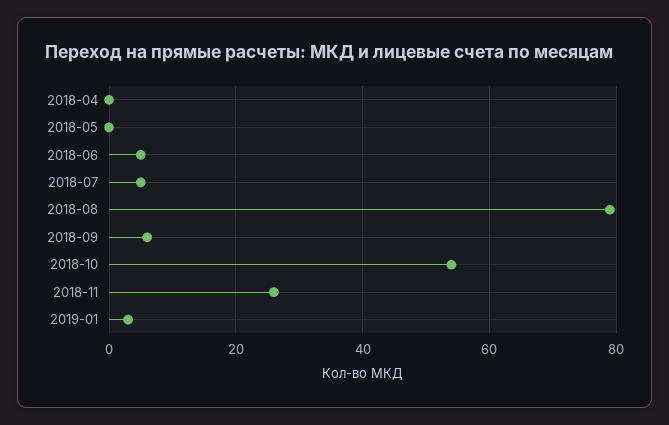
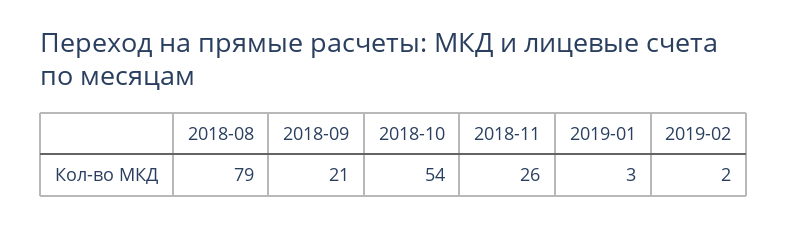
2018-04: 0 -> none
2018-05: 0 -> none
2018-06: 5 -> none
2018-07: 5 -> none
2018-09: 5 -> 21
2019-02: none -> 2

